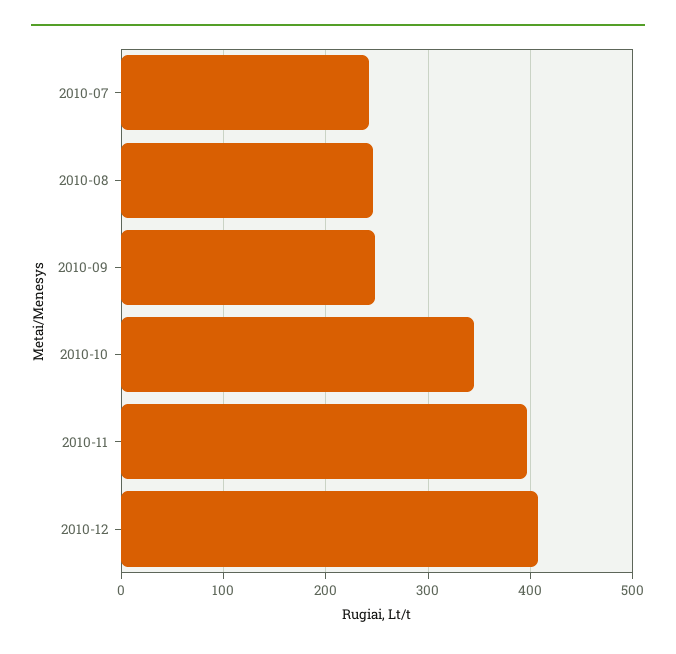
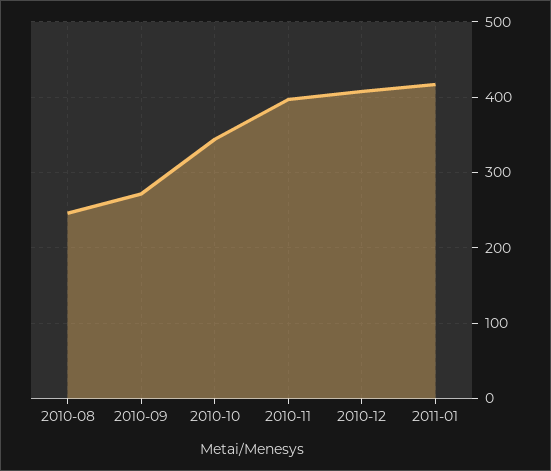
2010-07: 240 -> none
2010-09: 250 -> 270
2011-01: none -> 420

